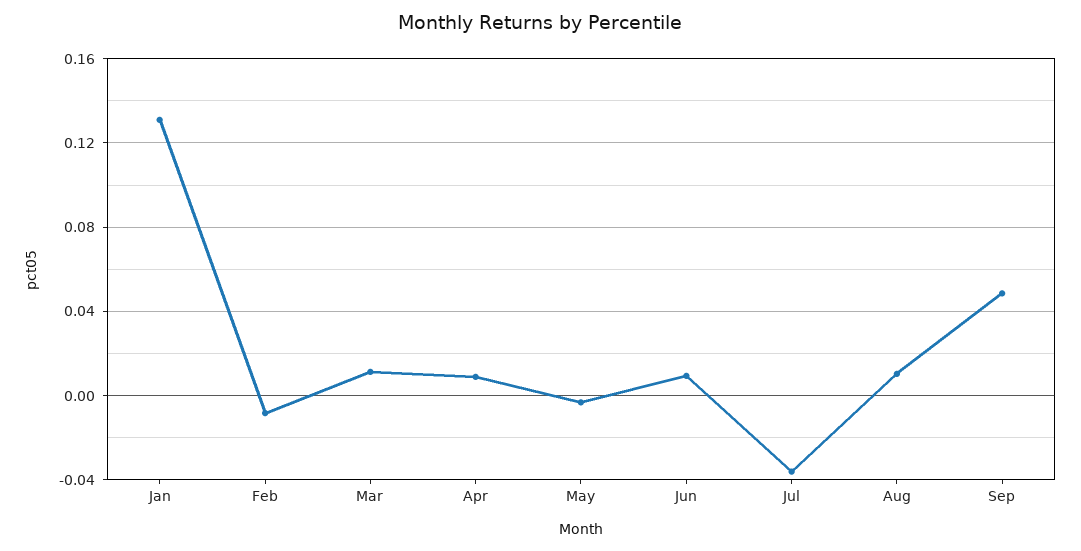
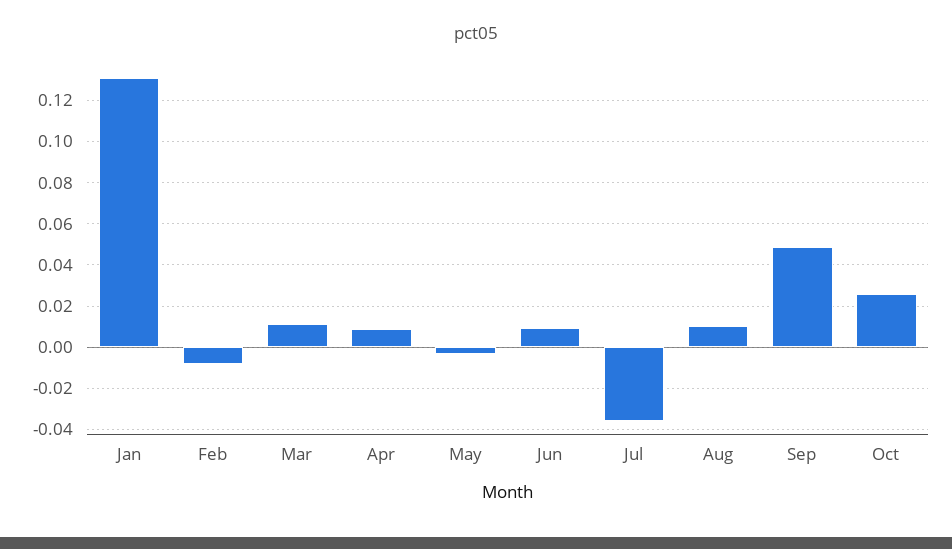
Oct: none -> 0.025

